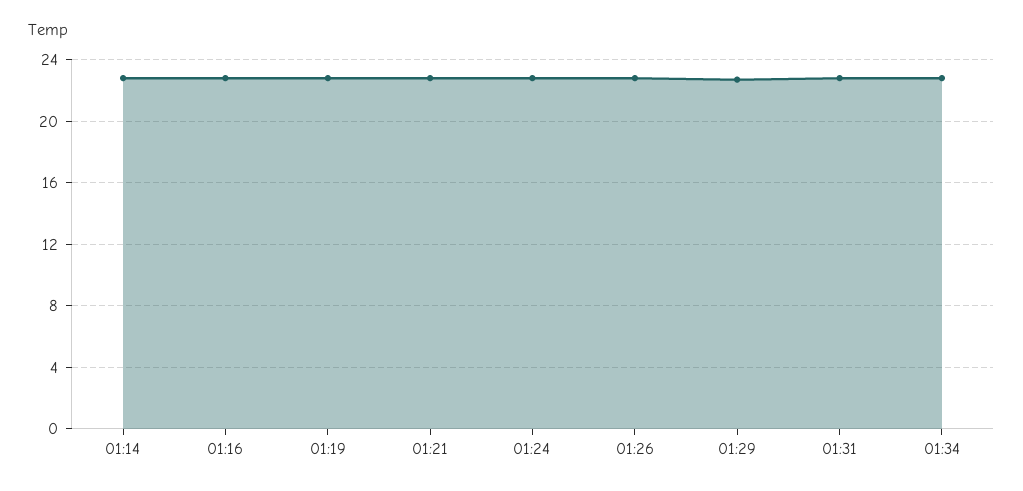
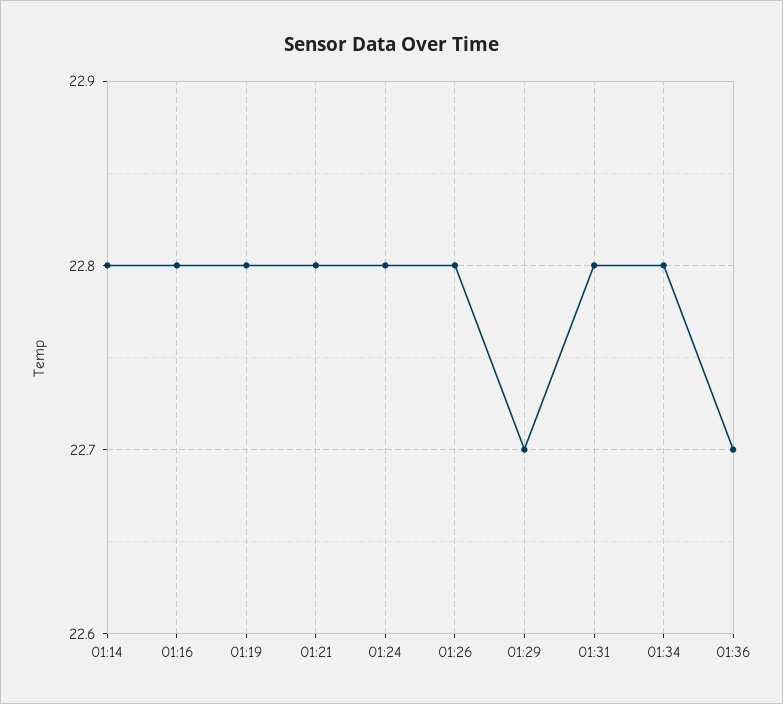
01:36: none -> 22.7

